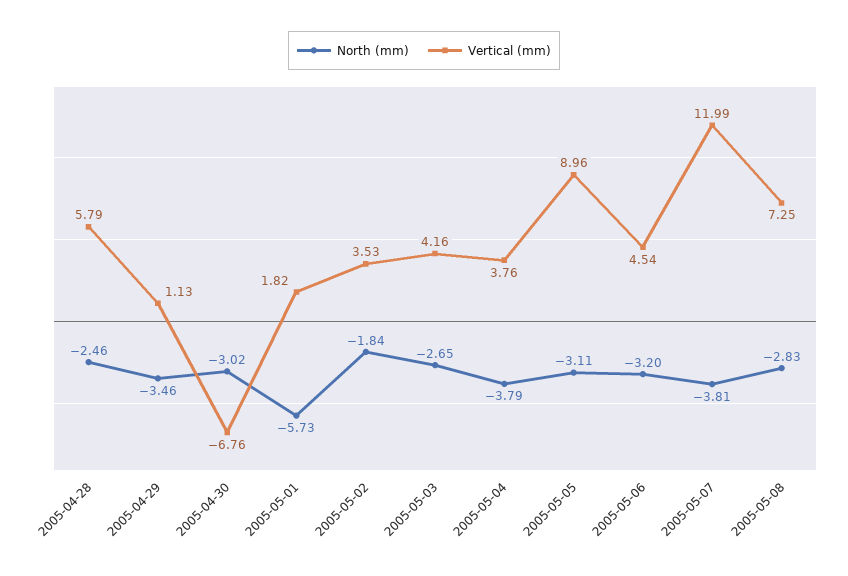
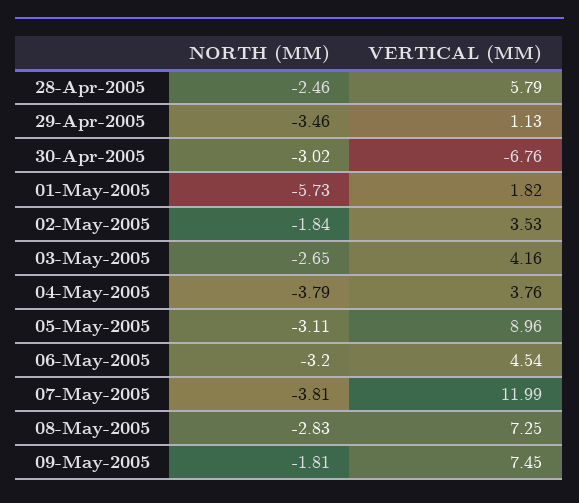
North (mm), 09-May-2005: none -> -1.81
Vertical (mm), 09-May-2005: none -> 7.45

